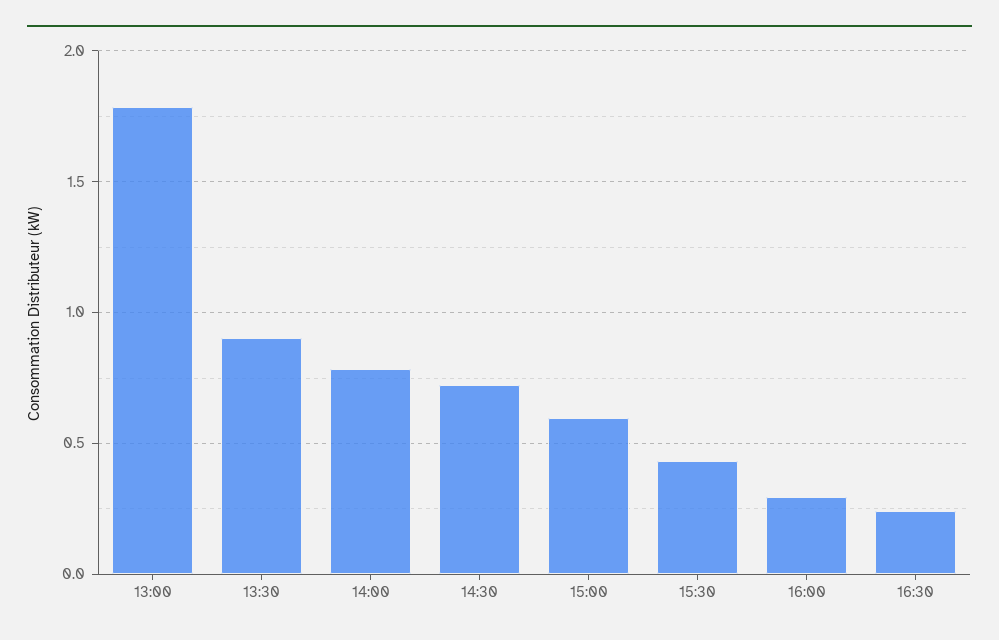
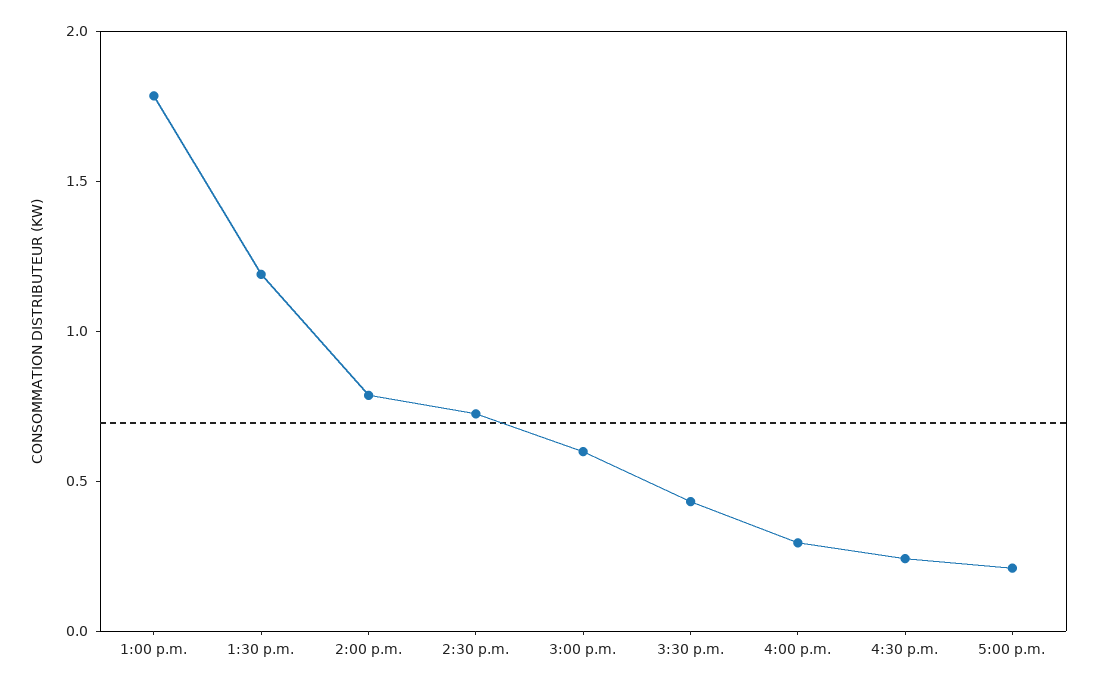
13:30: 0.9 -> 1.2
5:00 p.m.: none -> 0.2

